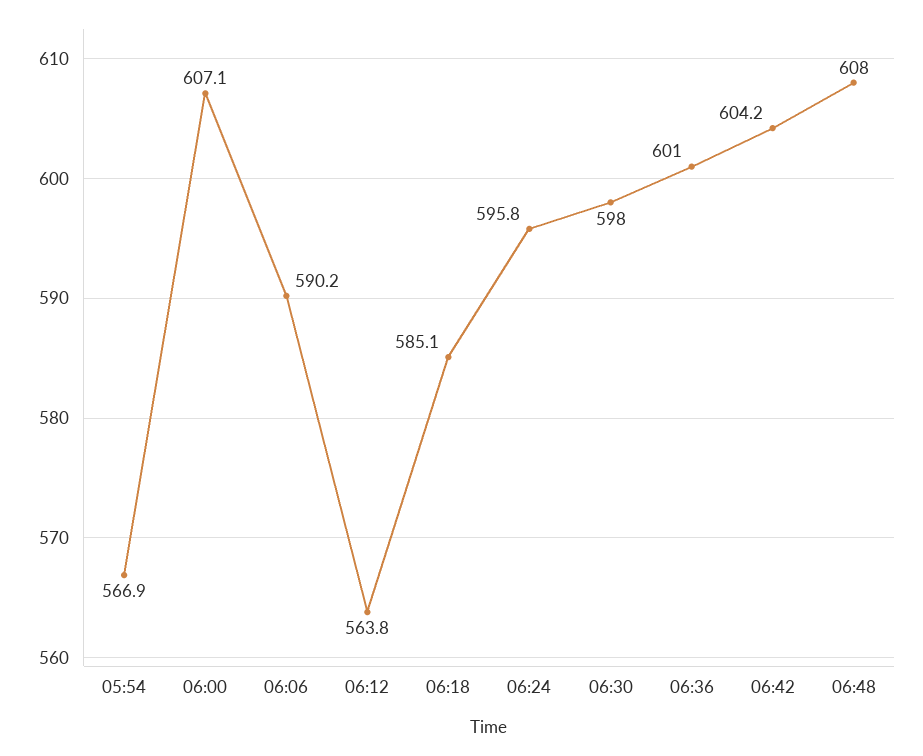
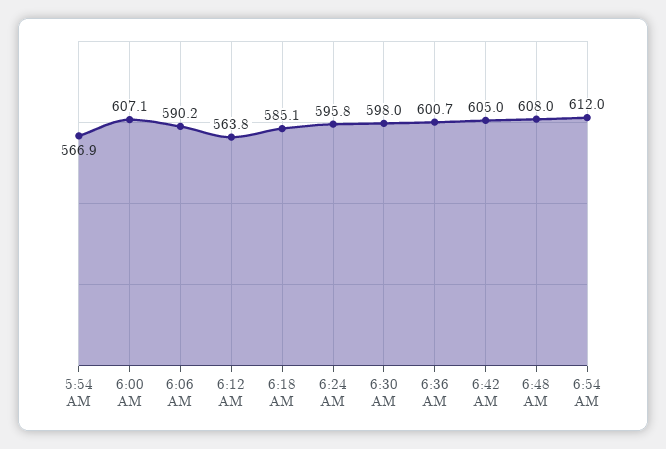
06:36: 601 -> 600.7
06:42: 604.2 -> 605
6:54 AM: none -> 612

